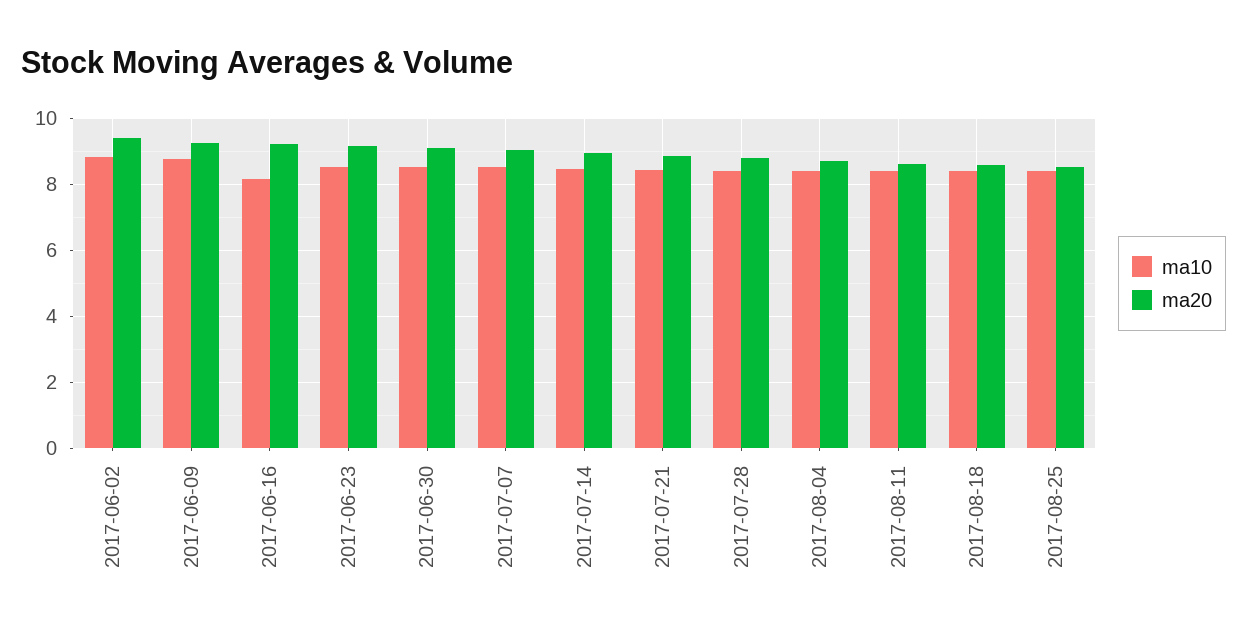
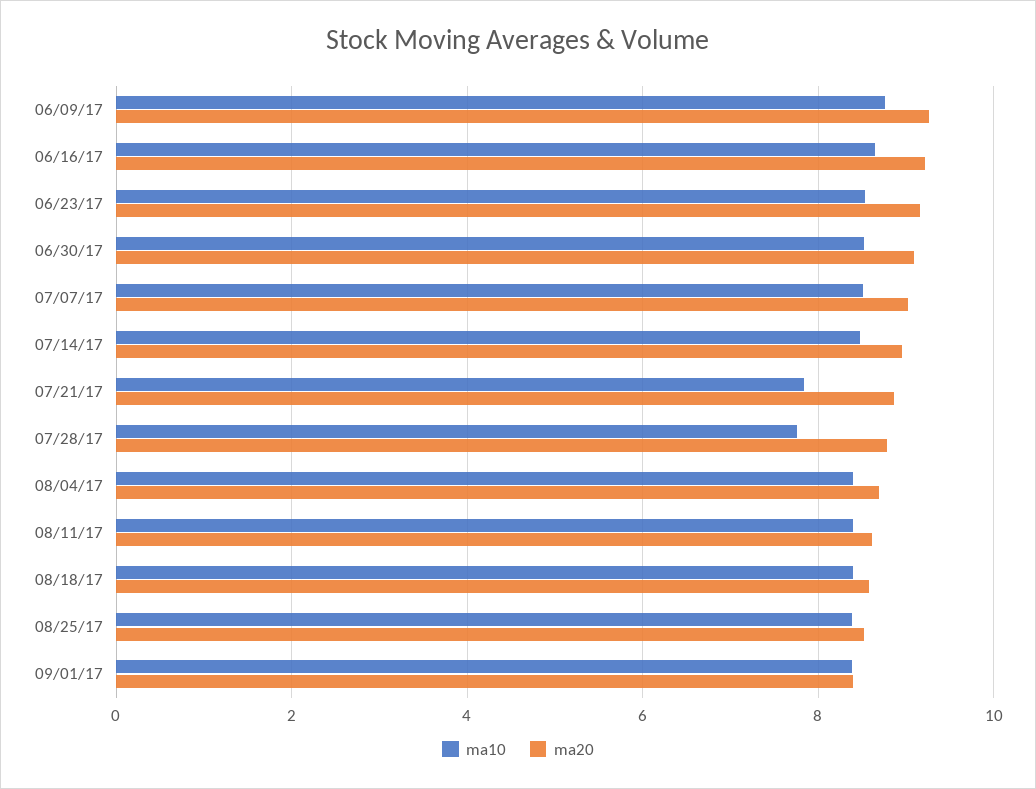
ma10, 2017-06-02: 8.8 -> none
ma20, 2017-06-02: 9.4 -> none
ma10, 2017-06-16: 8.2 -> 8.6
ma10, 2017-07-21: 8.4 -> 7.8
ma10, 2017-07-28: 8.4 -> 7.8
ma10, 09/01/17: none -> 8.4
ma20, 09/01/17: none -> 8.4

